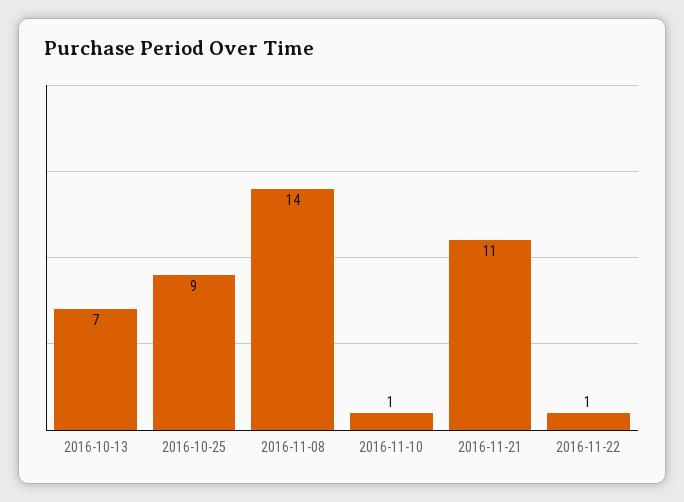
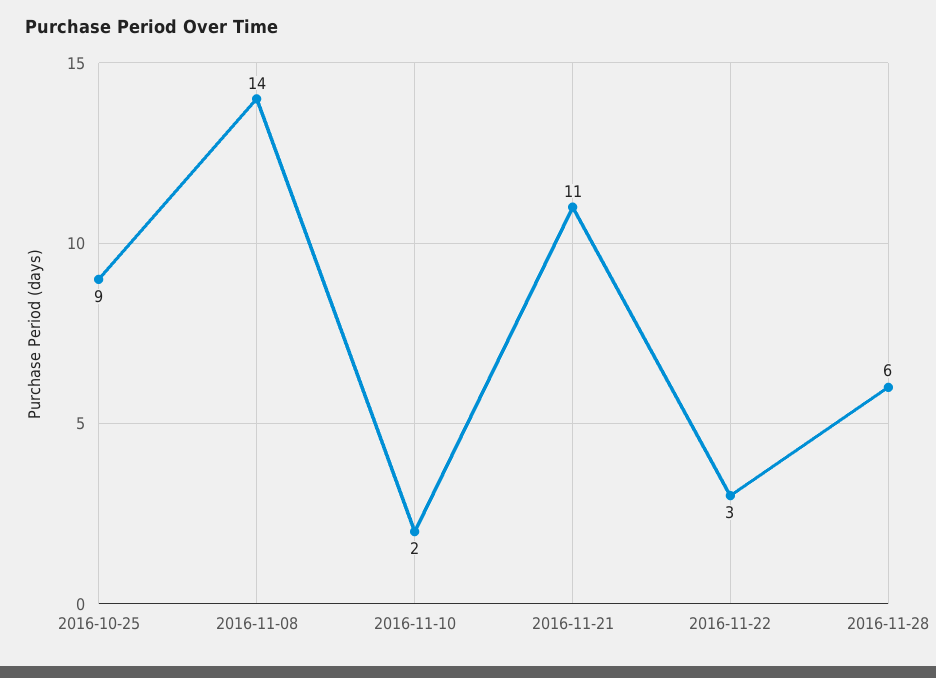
2016-10-13: 7 -> none
2016-11-10: 1 -> 2
2016-11-22: 1 -> 3
2016-11-28: none -> 6

